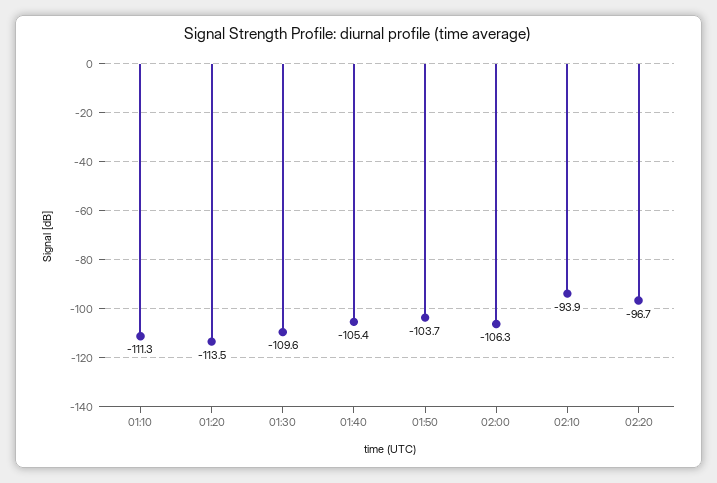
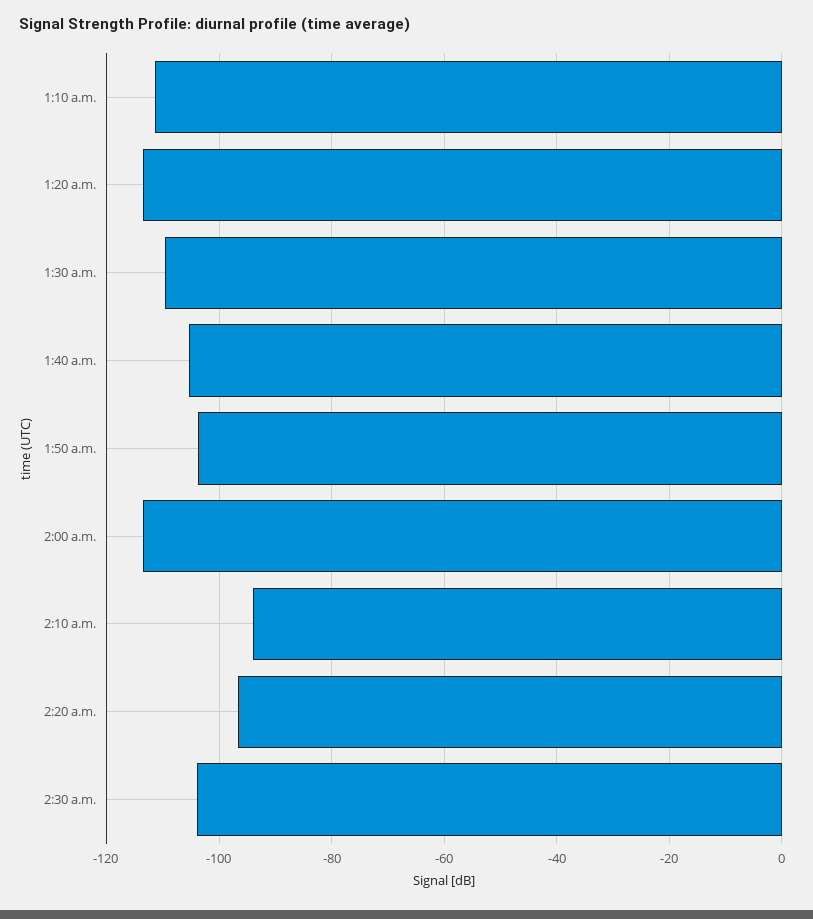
02:00: -106.3 -> -114
2:30 a.m.: none -> -104

